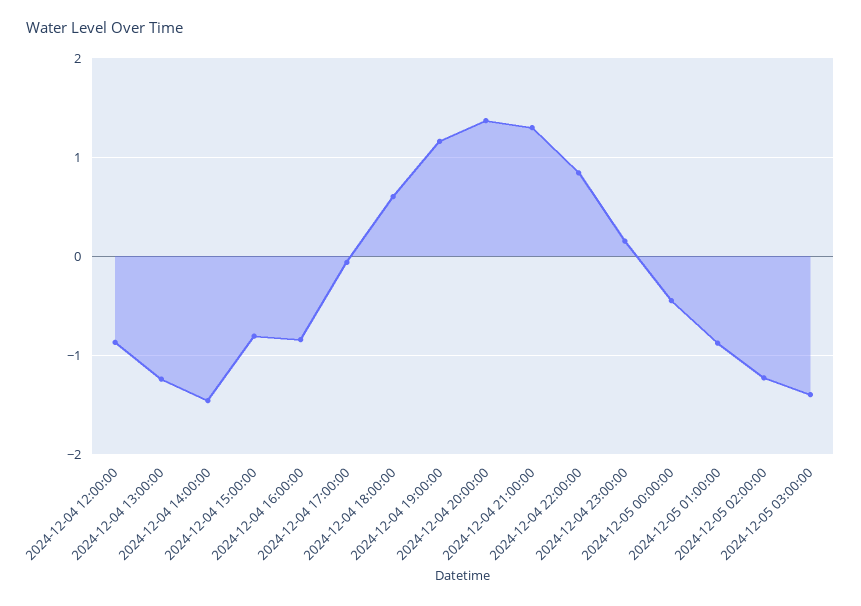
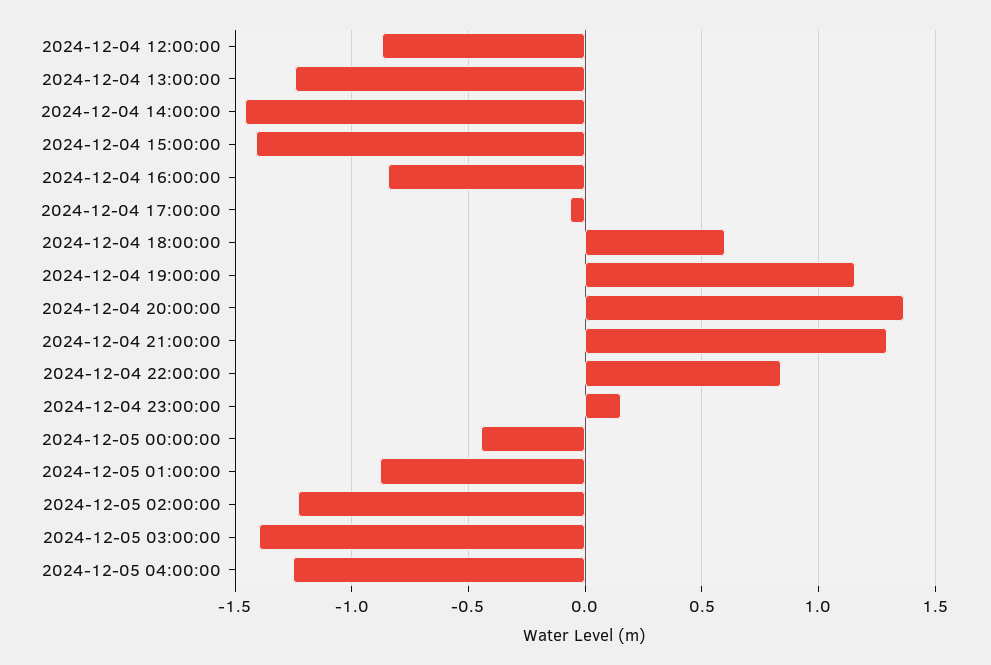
2024-12-04 15:00:00: -0.8 -> -1.4
2024-12-05 04:00:00: none -> -1.25

